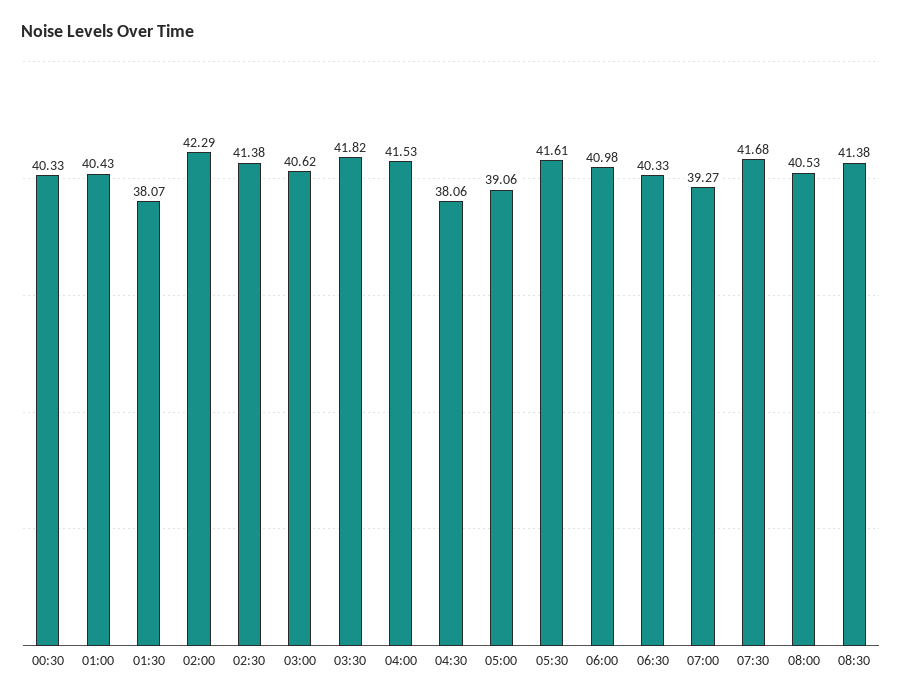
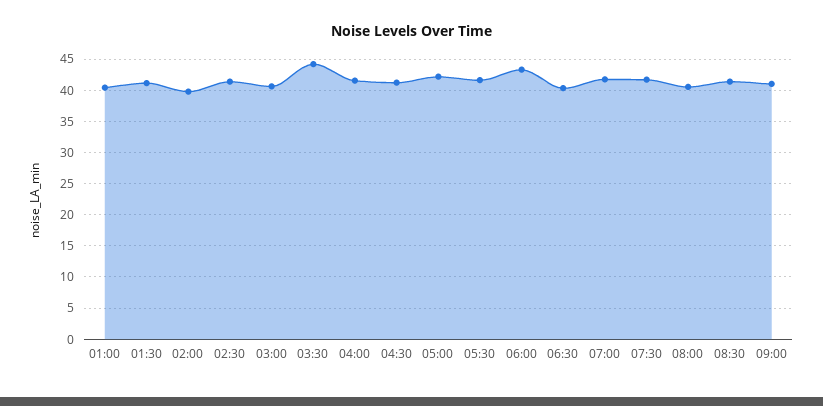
00:30: 40.33 -> none
01:30: 38.07 -> 41
02:00: 42.29 -> 40
03:30: 41.82 -> 44
04:30: 38.06 -> 41
05:00: 39.06 -> 42
06:00: 40.98 -> 43
07:00: 39.27 -> 42
09:00: none -> 41

